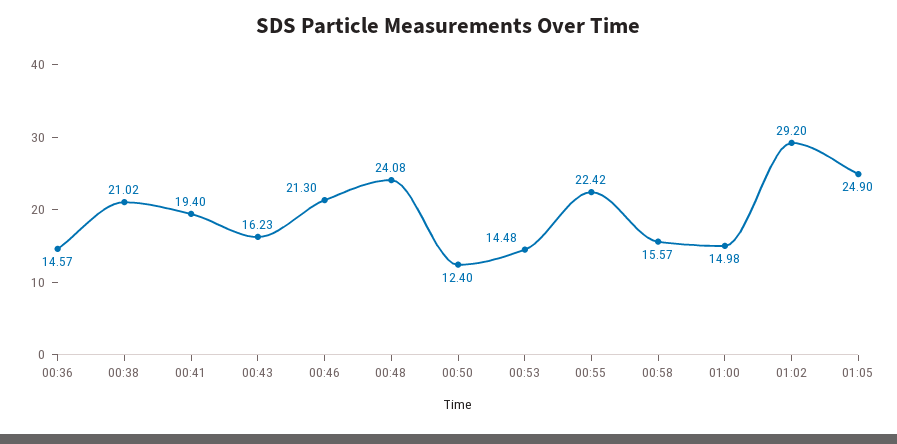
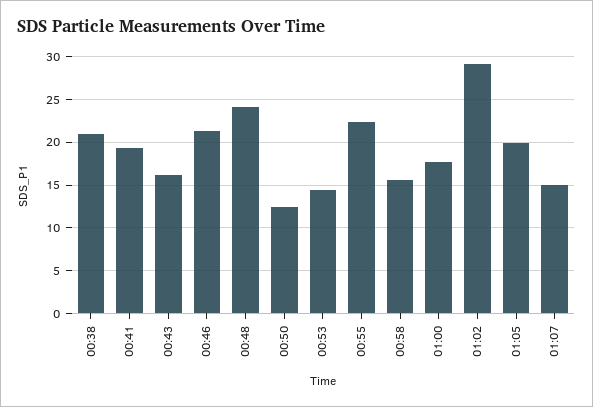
00:36: 14.57 -> none
01:00: 14.98 -> 18
01:05: 24.9 -> 20
01:07: none -> 15

